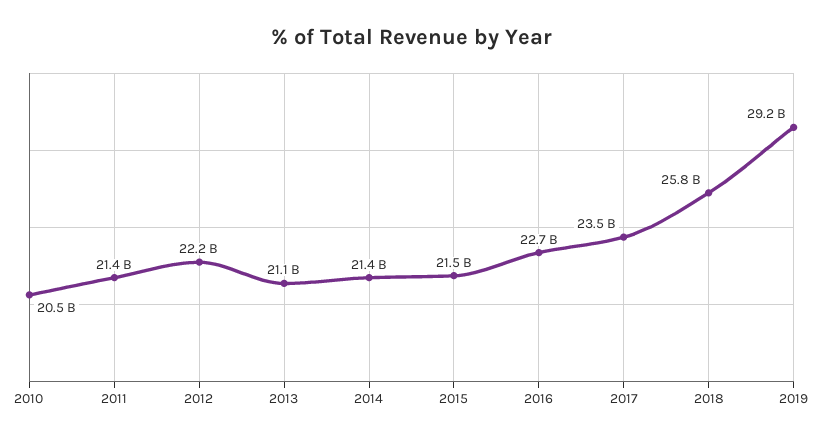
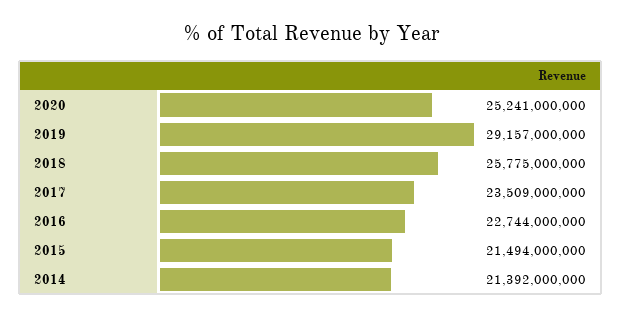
2010: 20500000000 -> none
2011: 21400000000 -> none
2012: 22200000000 -> none
2013: 21100000000 -> none
2020: none -> 25241000000

